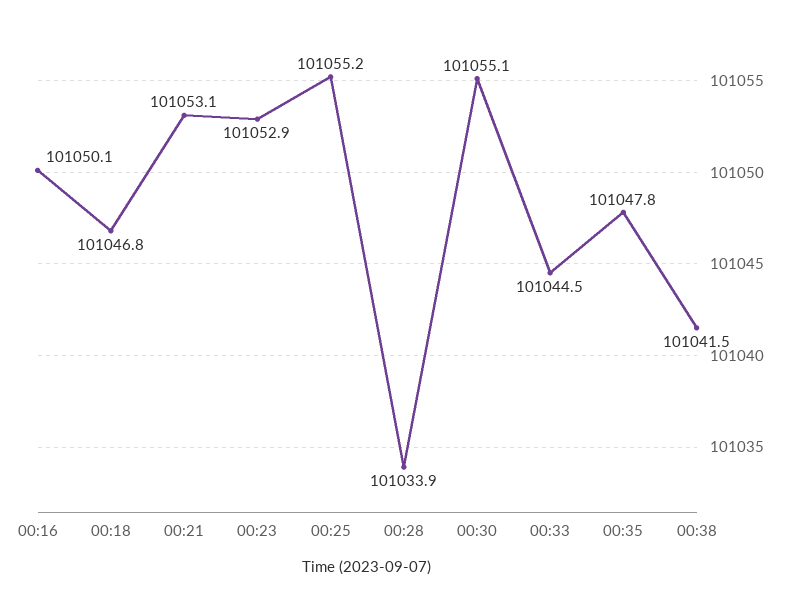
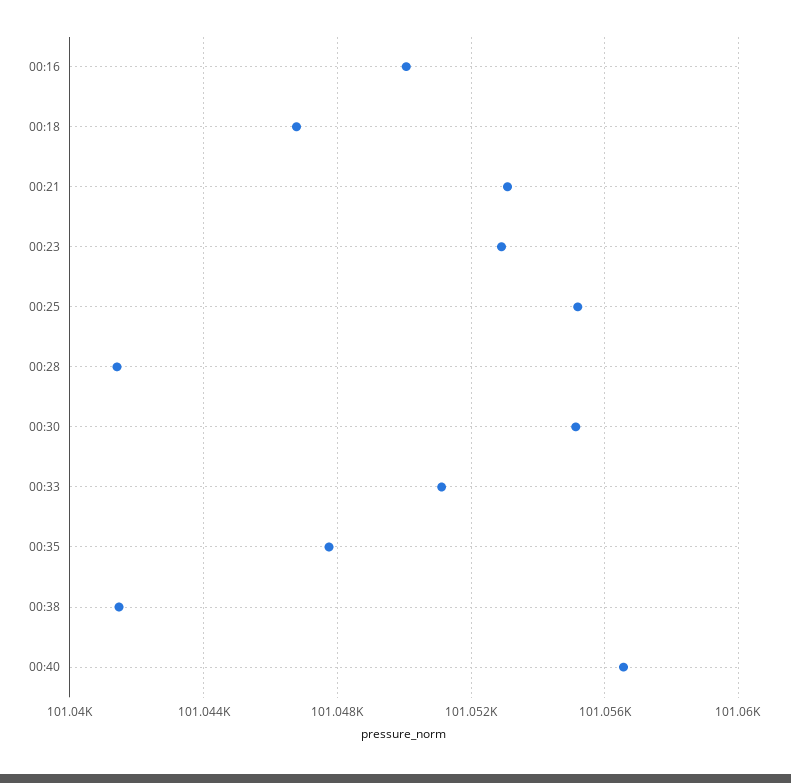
00:28: 101033.9 -> 101041.5
00:33: 101044.5 -> 101051
00:40: none -> 101056.5

